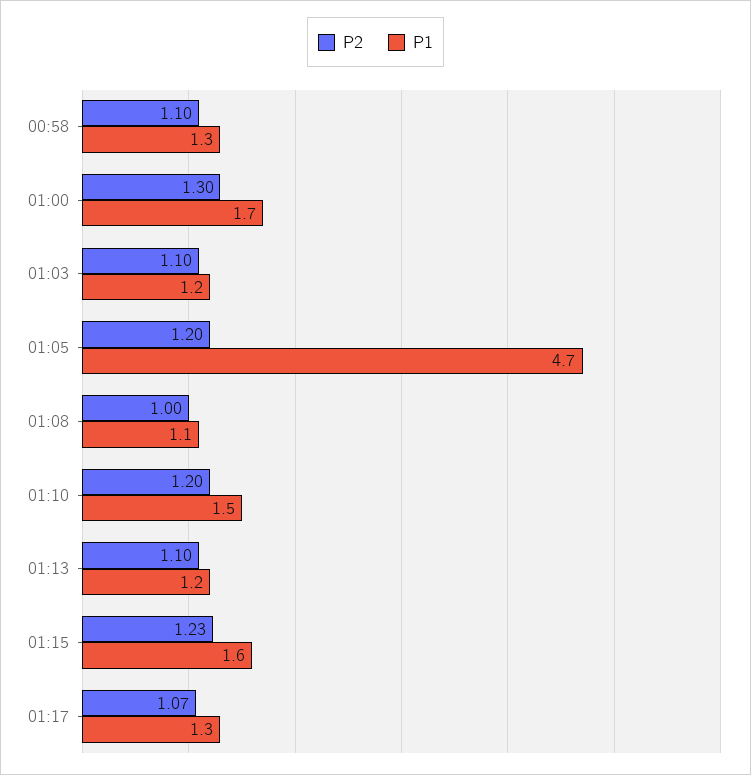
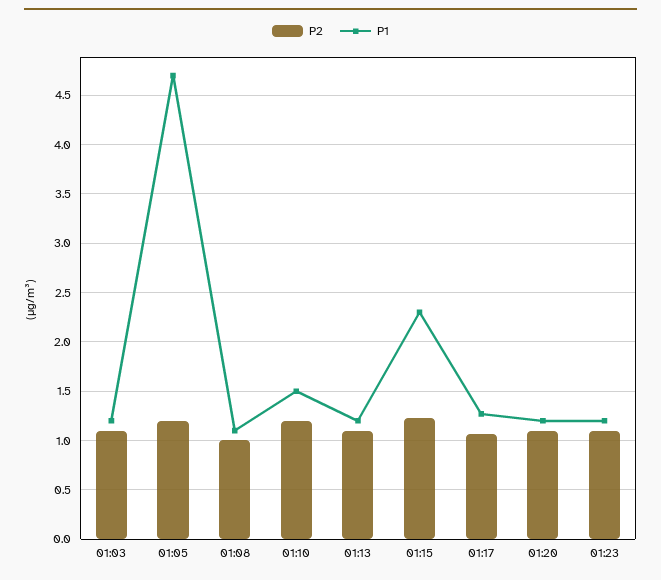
P2, 00:58: 1.1 -> none
P1, 00:58: 1.3 -> none
P2, 01:00: 1.3 -> none
P1, 01:00: 1.7 -> none
P1, 01:15: 1.6 -> 2.3
P2, 01:20: none -> 1.1
P1, 01:20: none -> 1.2
P2, 01:23: none -> 1.1
P1, 01:23: none -> 1.2

